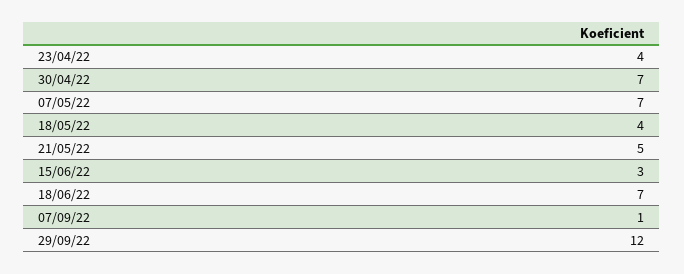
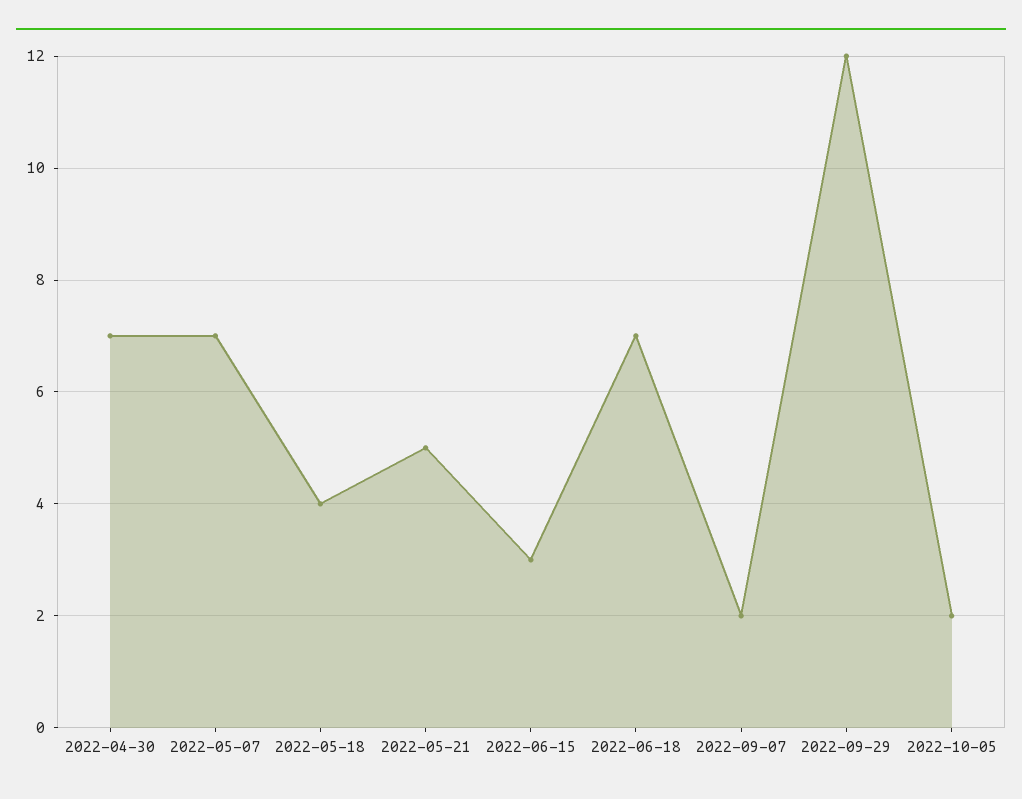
23/04/22: 4 -> none
07/09/22: 1 -> 2
2022-10-05: none -> 2

